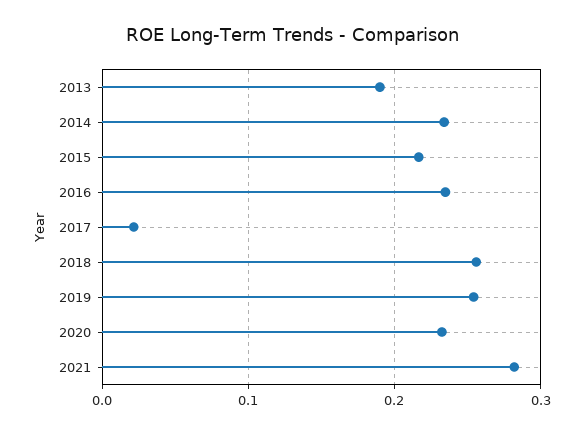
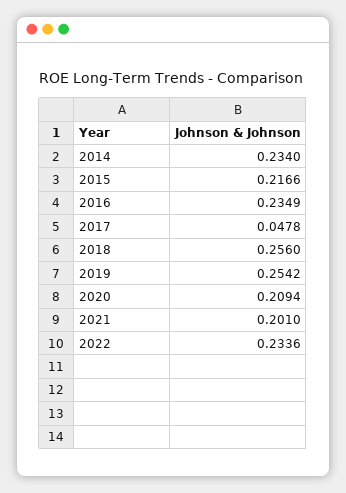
2013: 0.19 -> none
2017: 0.02 -> 0.0478
2020: 0.23 -> 0.2094
2021: 0.28 -> 0.201
2022: none -> 0.2336

